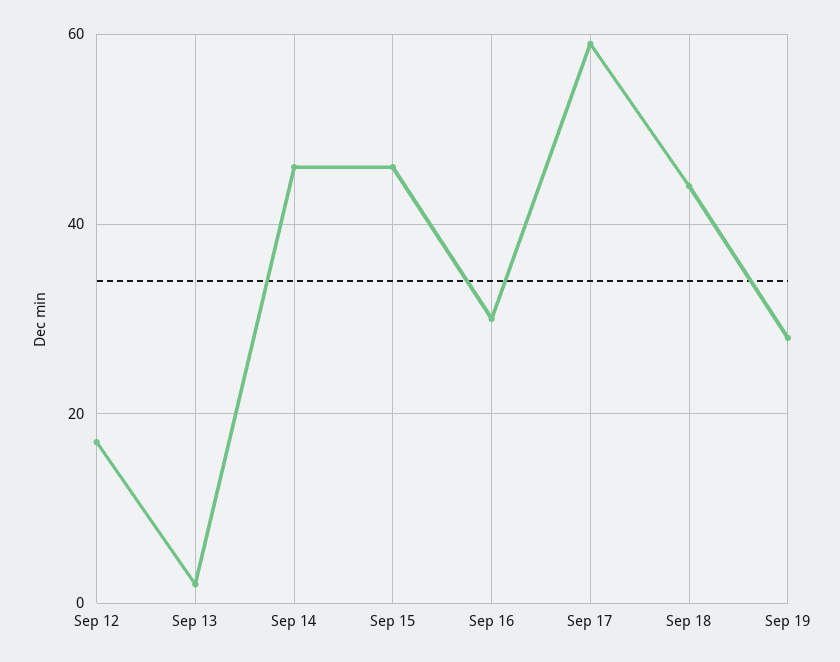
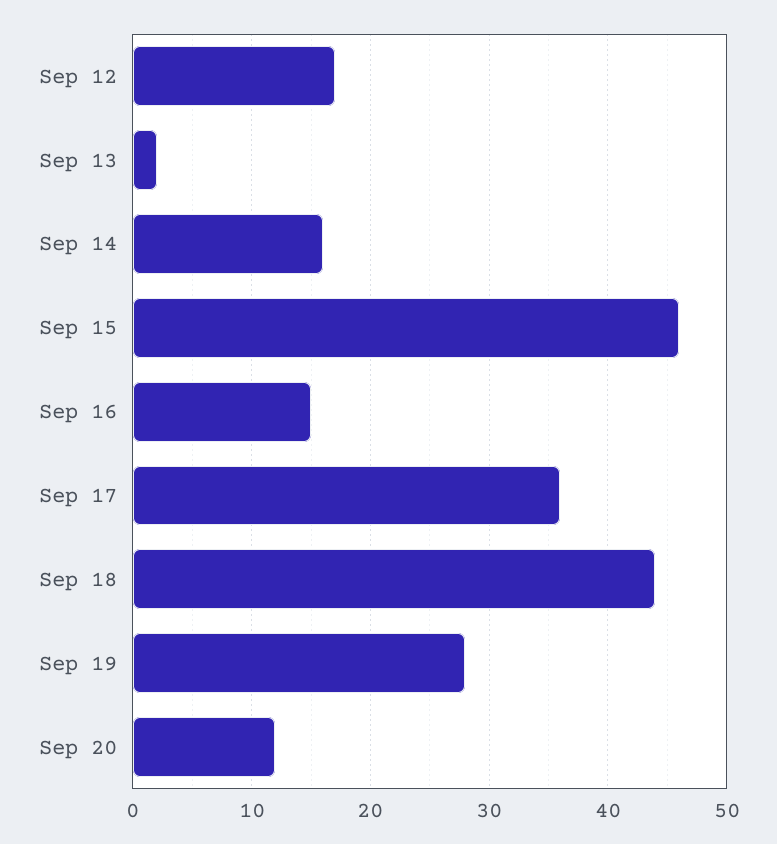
Sep 14: 45 -> 16
Sep 16: 30 -> 15
Sep 17: 60 -> 36
Sep 20: none -> 12

